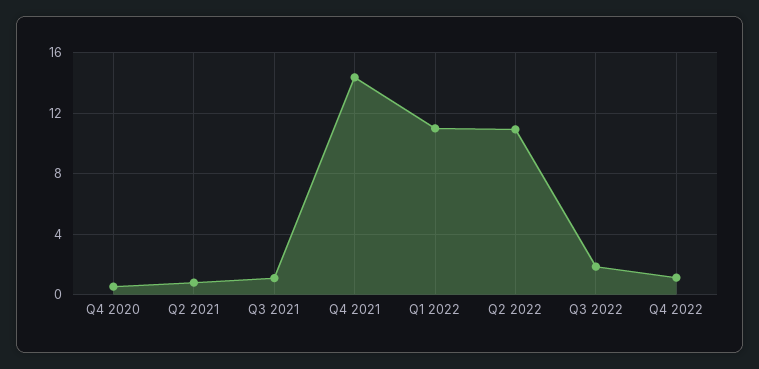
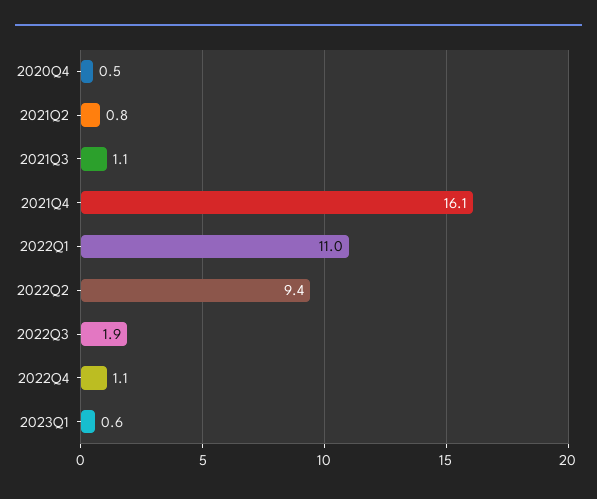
Q4 2021: 14.5 -> 16.1
Q2 2022: 11 -> 9.4
2023Q1: none -> 0.6

